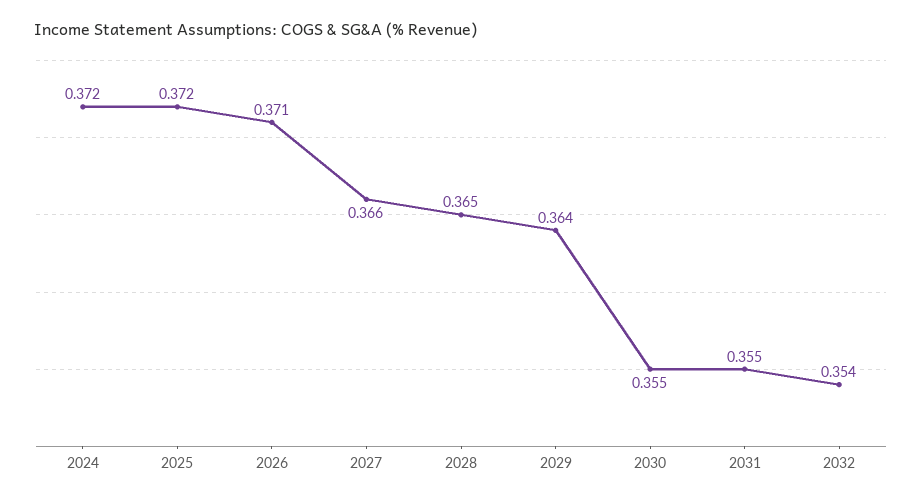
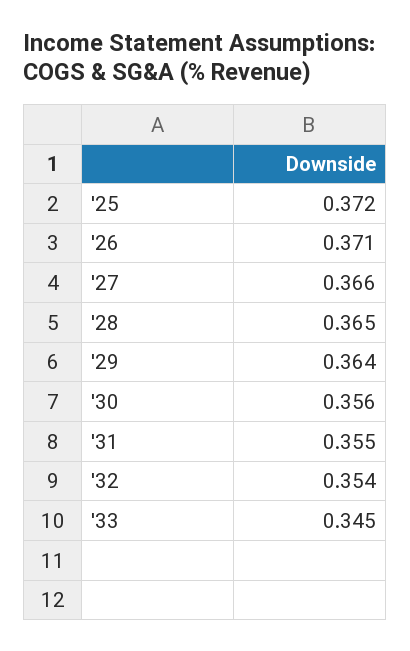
2024: 0.372 -> none
2030: 0.355 -> 0.356
'33: none -> 0.345

